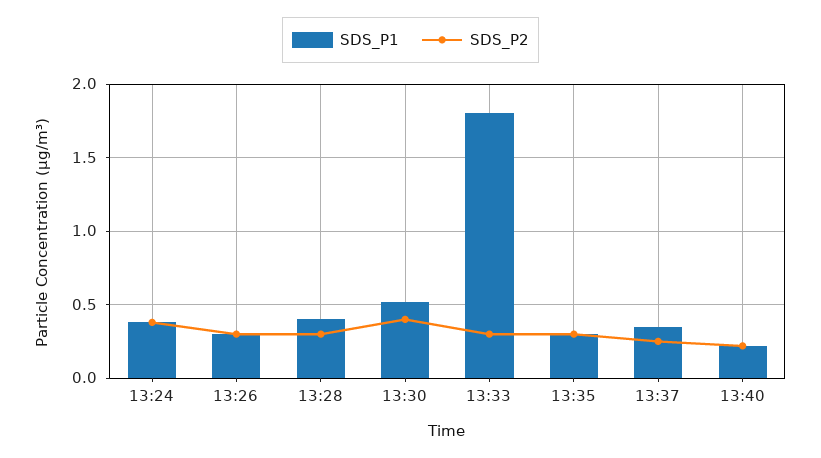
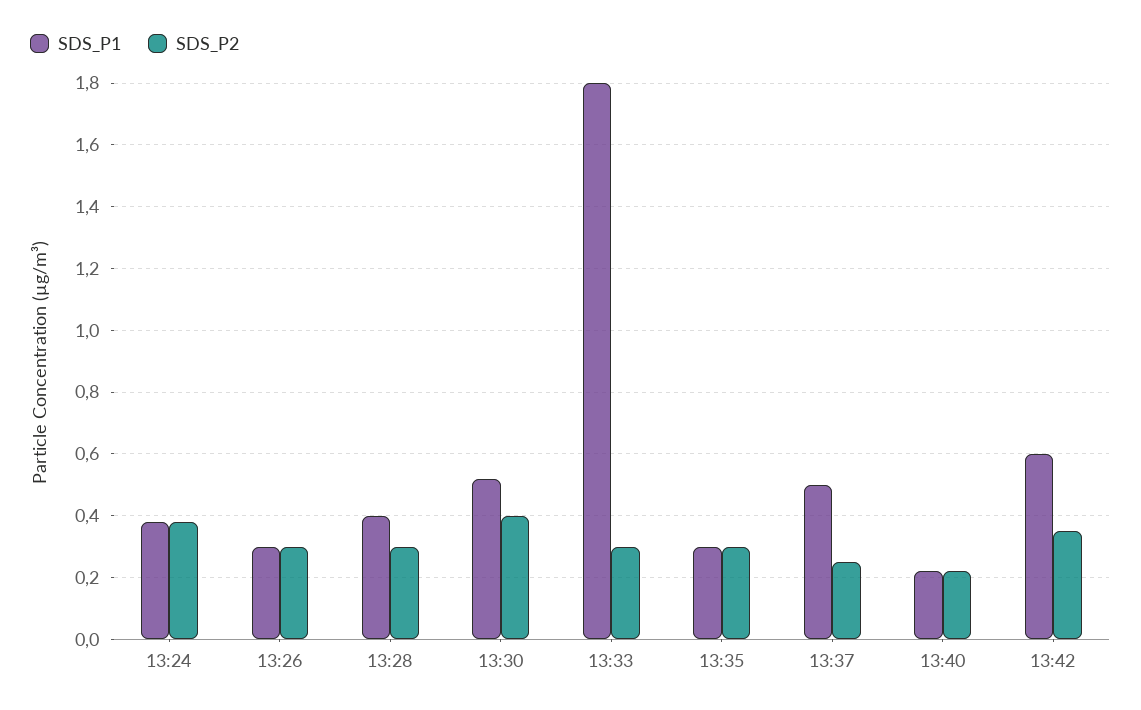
SDS_P1, 13:37: 0.35 -> 0.5
SDS_P1, 13:42: none -> 0.6
SDS_P2, 13:42: none -> 0.35

